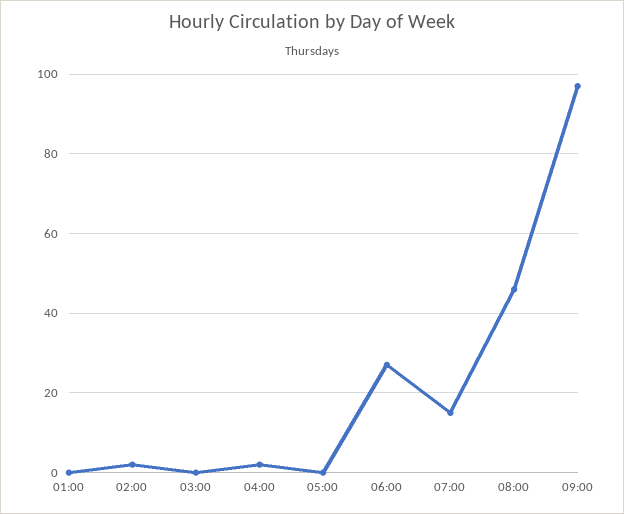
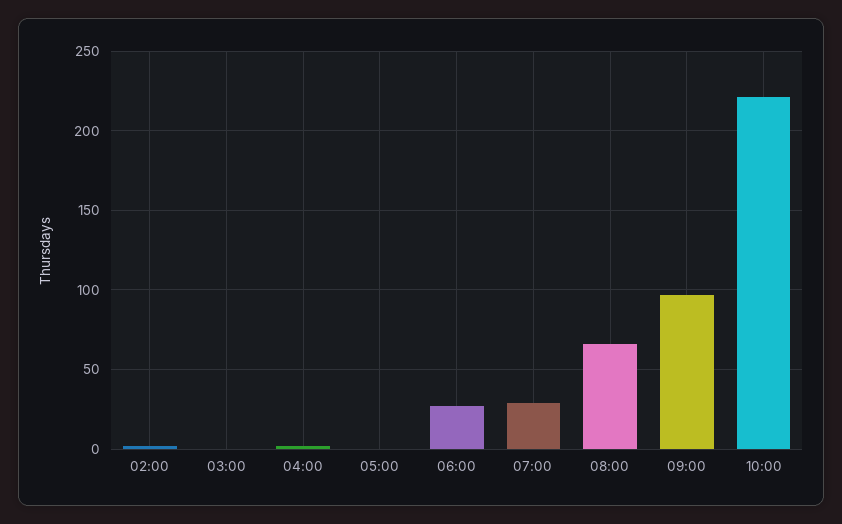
01:00: 0 -> none
07:00: 15 -> 30
08:00: 45 -> 65
10:00: none -> 220

